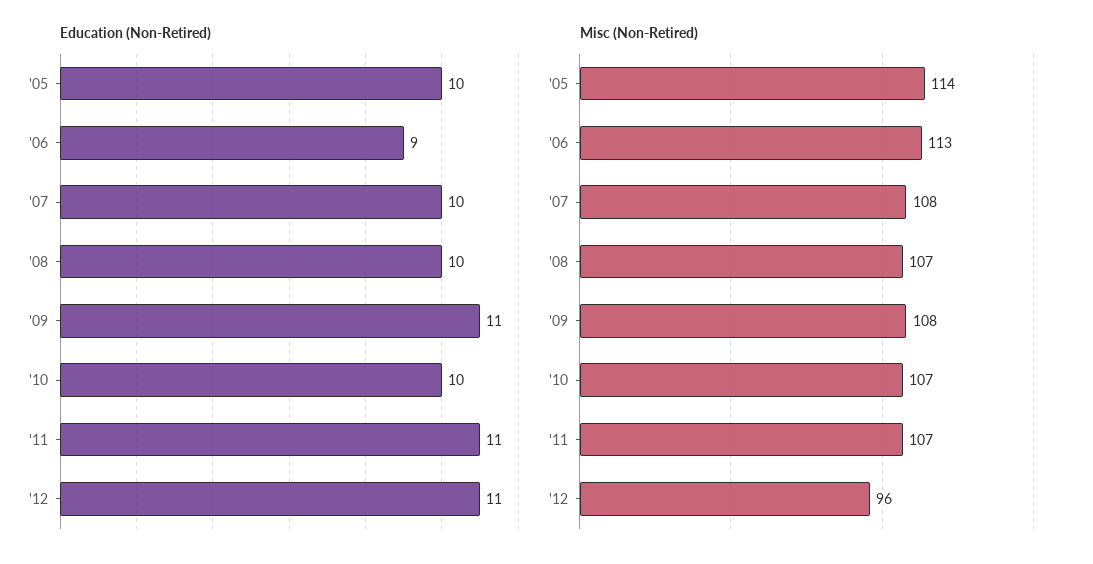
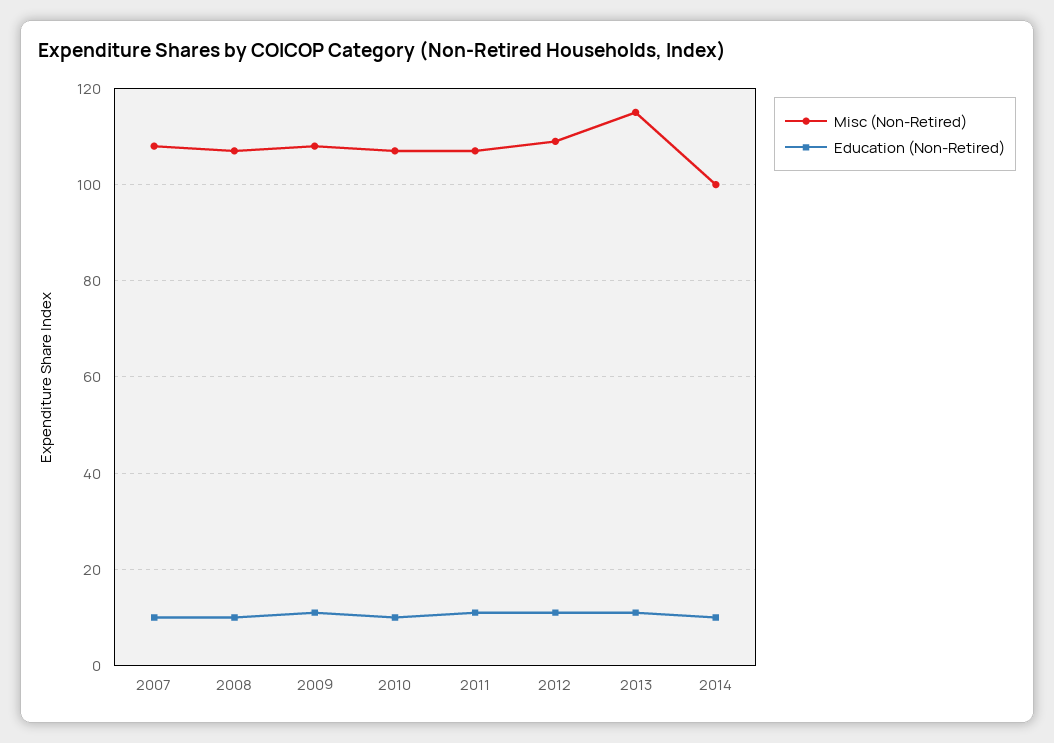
Education (Non-Retired), '05: 10 -> none
Education (Non-Retired), '06: 9 -> none
Misc (Non-Retired), '05: 114 -> none
Misc (Non-Retired), '06: 113 -> none
Misc (Non-Retired), '12: 96 -> 110
Misc (Non-Retired), 2013: none -> 115
Education (Non-Retired), 2013: none -> 10
Misc (Non-Retired), 2014: none -> 100
Education (Non-Retired), 2014: none -> 10

